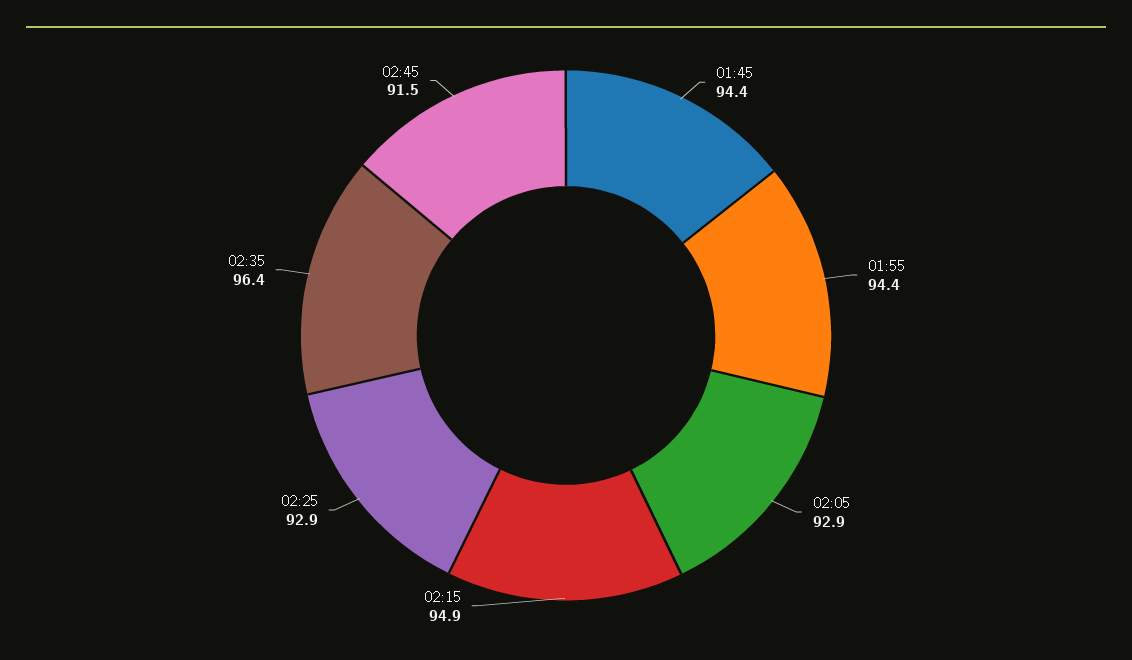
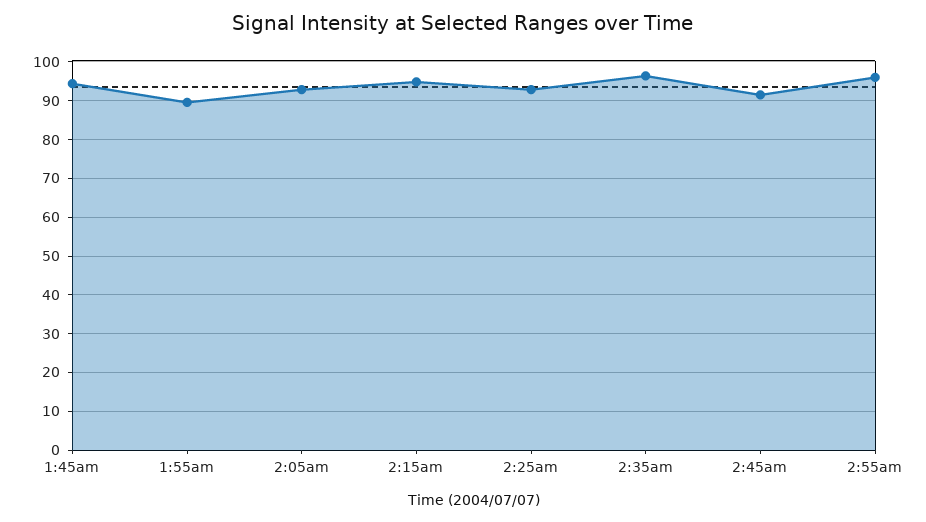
01:55: 94.4 -> 90
2:55am: none -> 96

